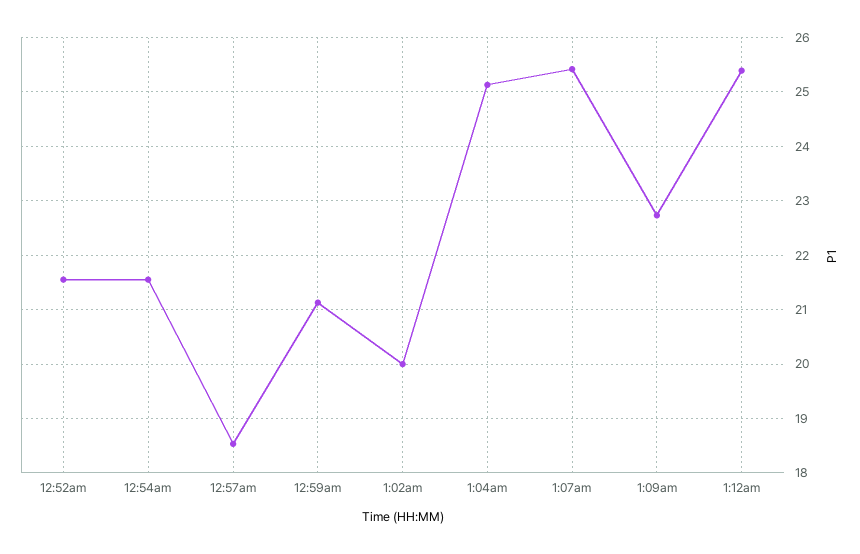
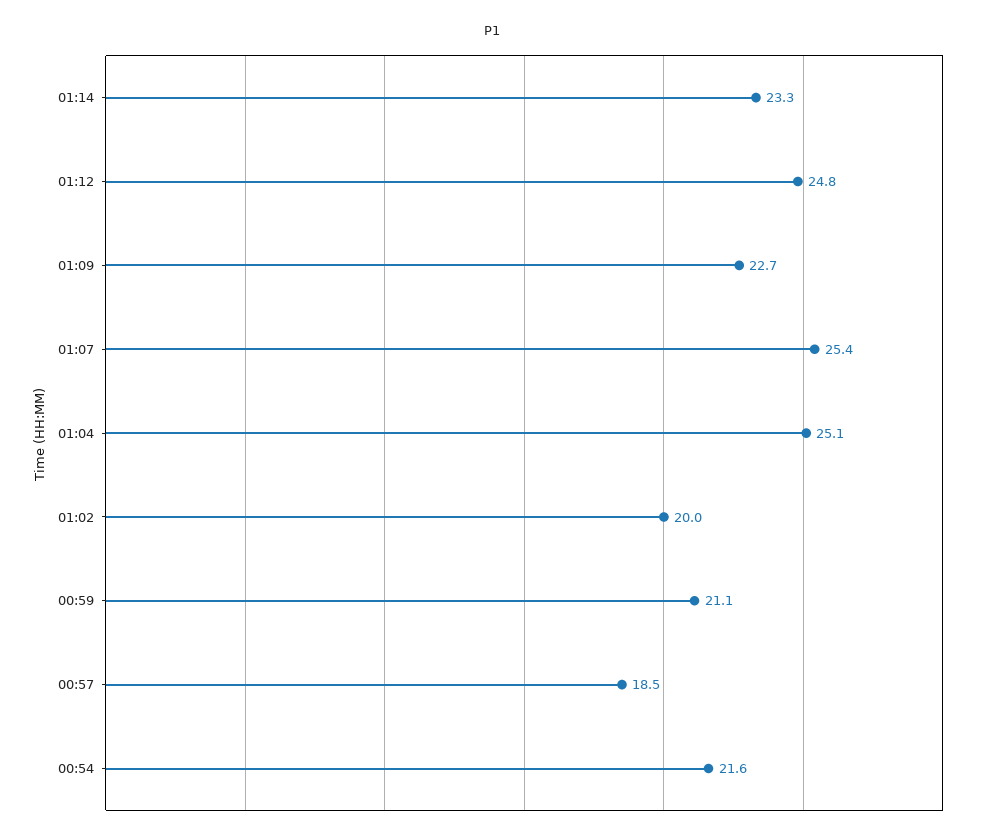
12:52am: 21.6 -> none
1:12am: 25.4 -> 24.8
01:14: none -> 23.3

